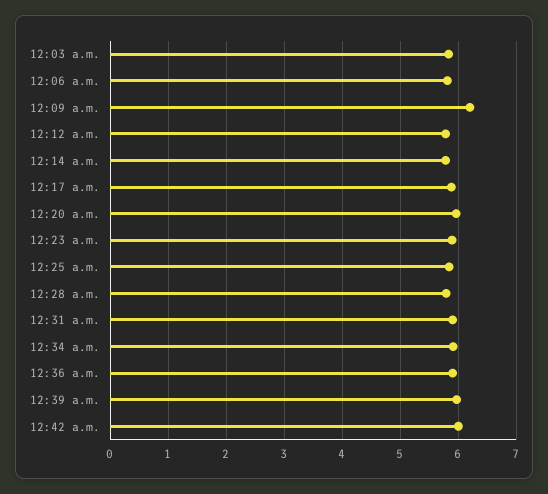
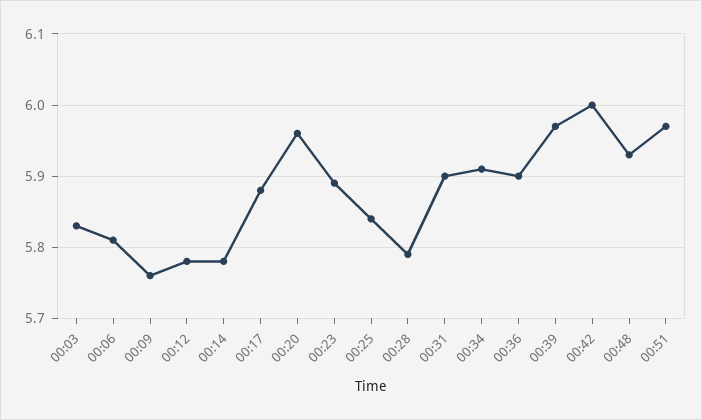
12:09 a.m.: 6.2 -> 5.76
00:48: none -> 5.93
00:51: none -> 5.97

